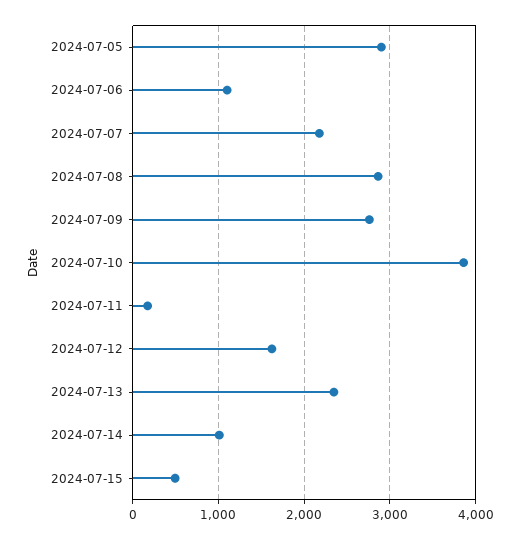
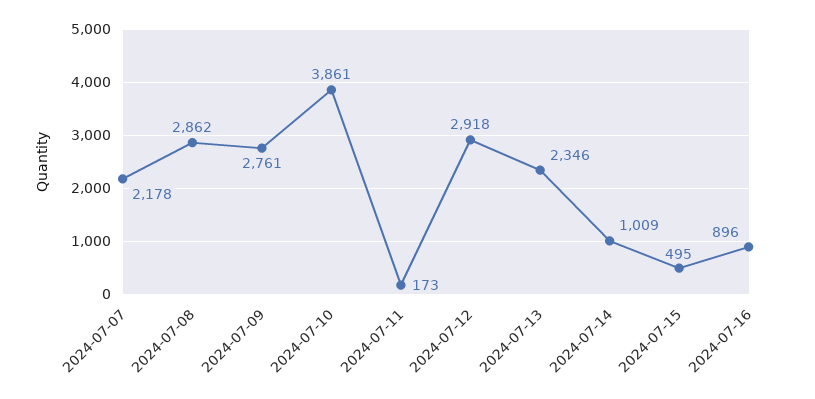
2024-07-05: 2900 -> none
2024-07-06: 1100 -> none
2024-07-12: 1600 -> 2918
2024-07-16: none -> 896

